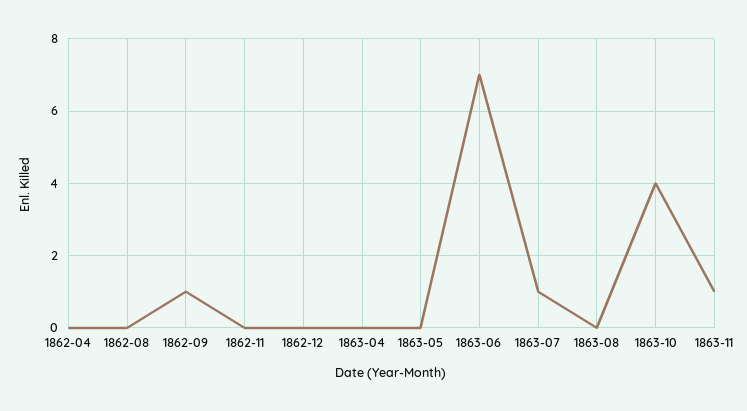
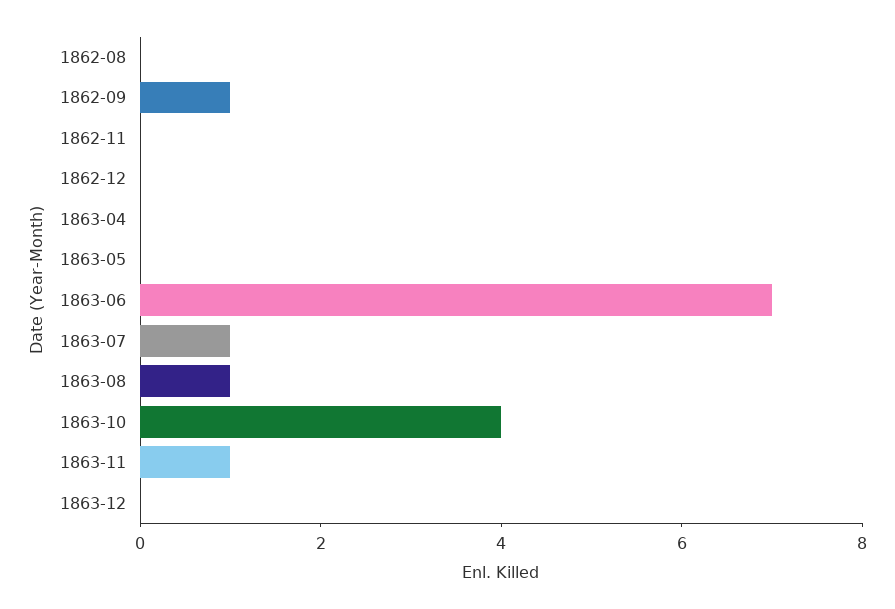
1862-04: 0 -> none
1863-08: 0 -> 1
1863-12: none -> 0

